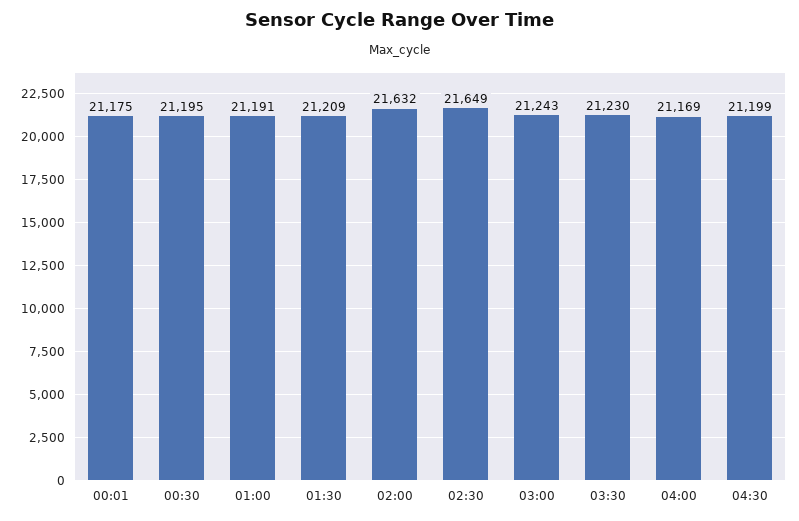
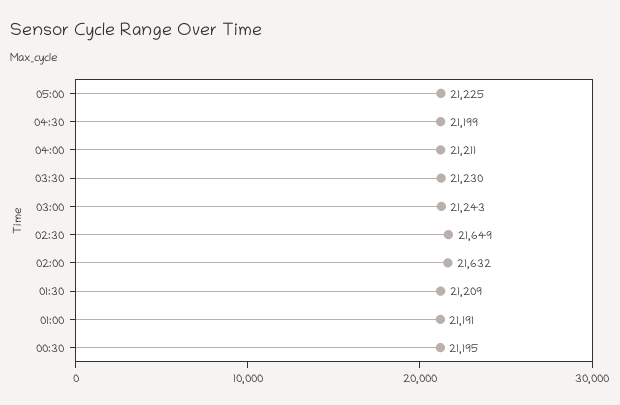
00:01: 21175 -> none
04:00: 21169 -> 21211
05:00: none -> 21225

